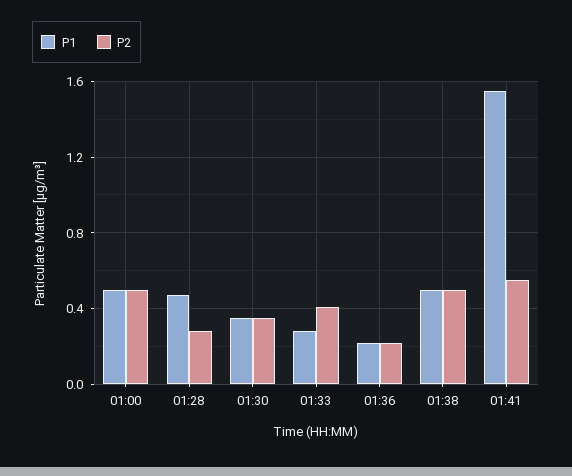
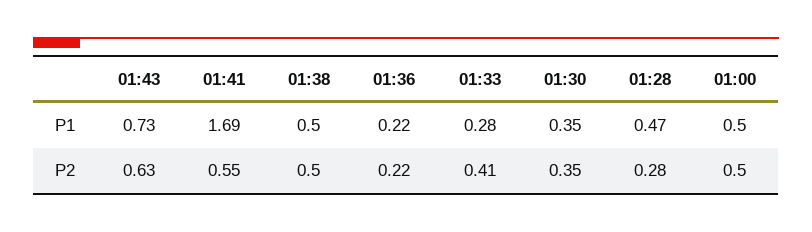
P1, 01:41: 1.55 -> 1.69
P1, 01:43: none -> 0.73
P2, 01:43: none -> 0.63

